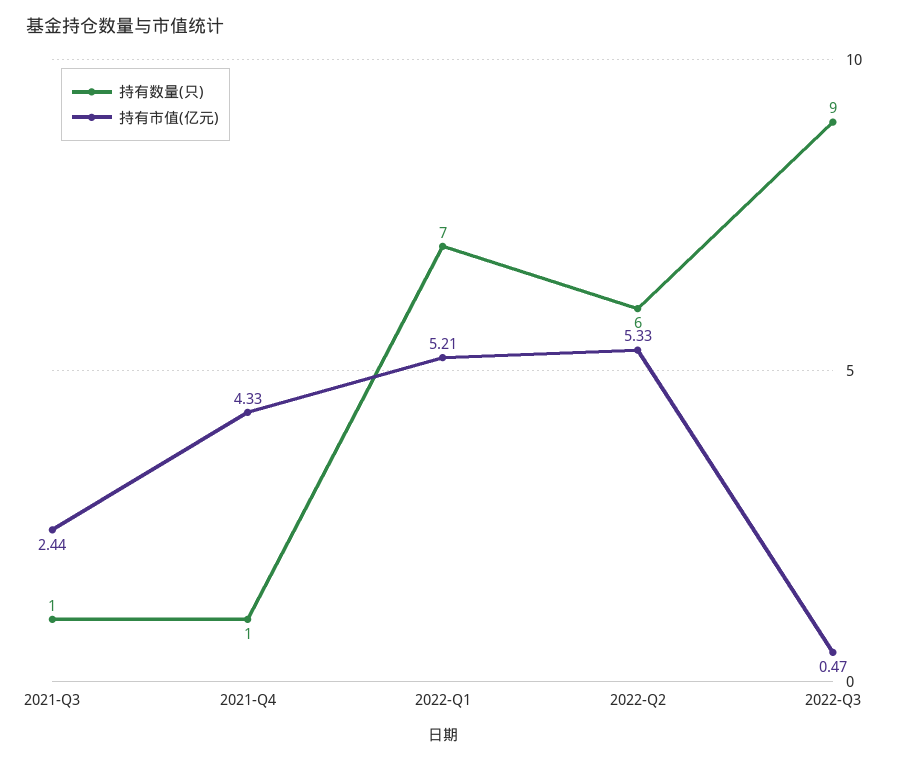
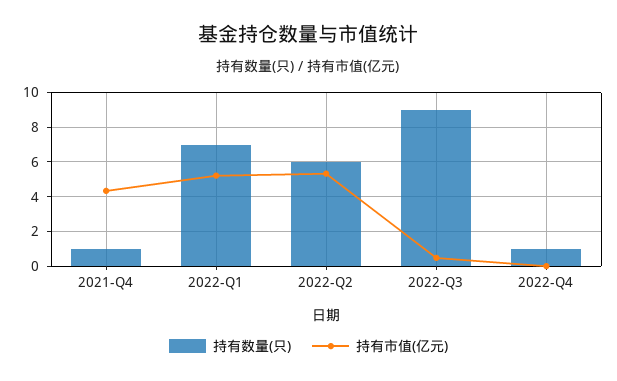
持有数量(只), 2021-Q3: 1 -> none
持有市值(亿元), 2021-Q3: 2.44 -> none
持有数量(只), 2022-Q4: none -> 1
持有市值(亿元), 2022-Q4: none -> 0

